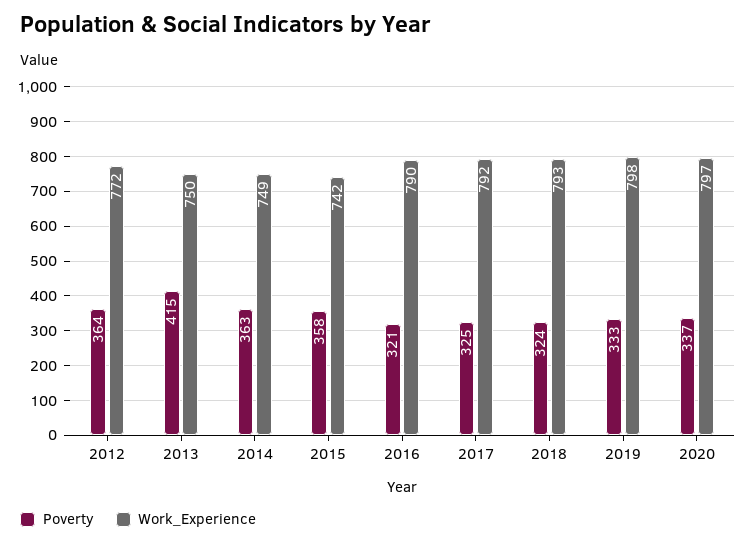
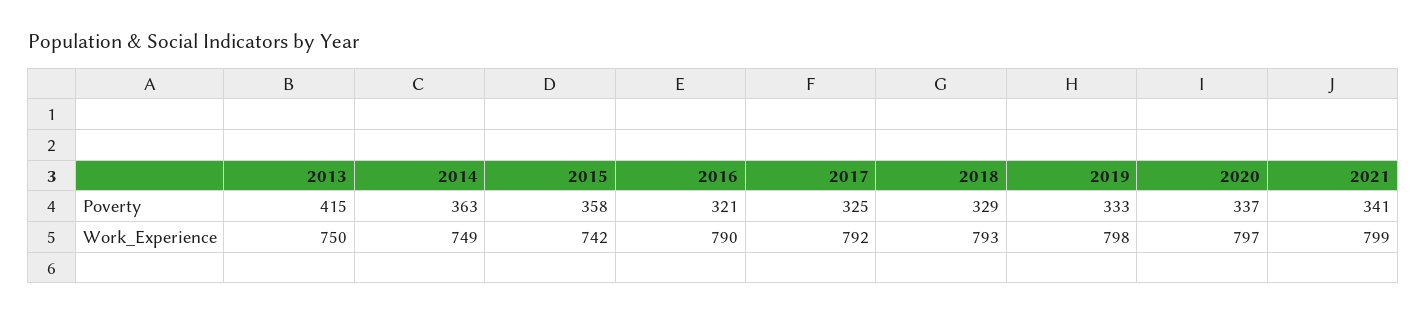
Poverty, 2012: 364 -> none
Work_Experience, 2012: 772 -> none
Poverty, 2018: 324 -> 329
Poverty, 2021: none -> 341
Work_Experience, 2021: none -> 799

